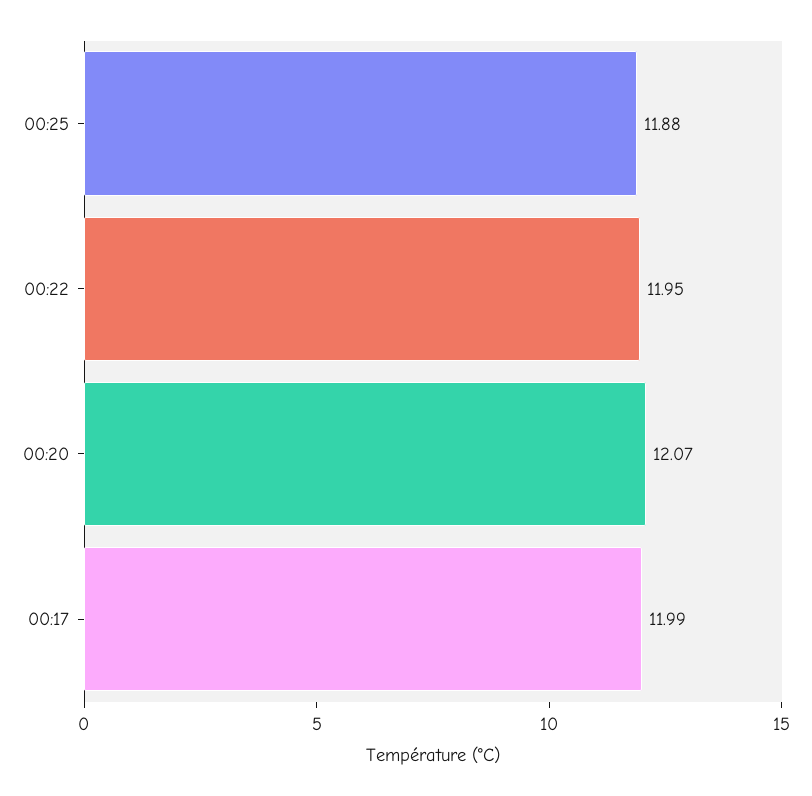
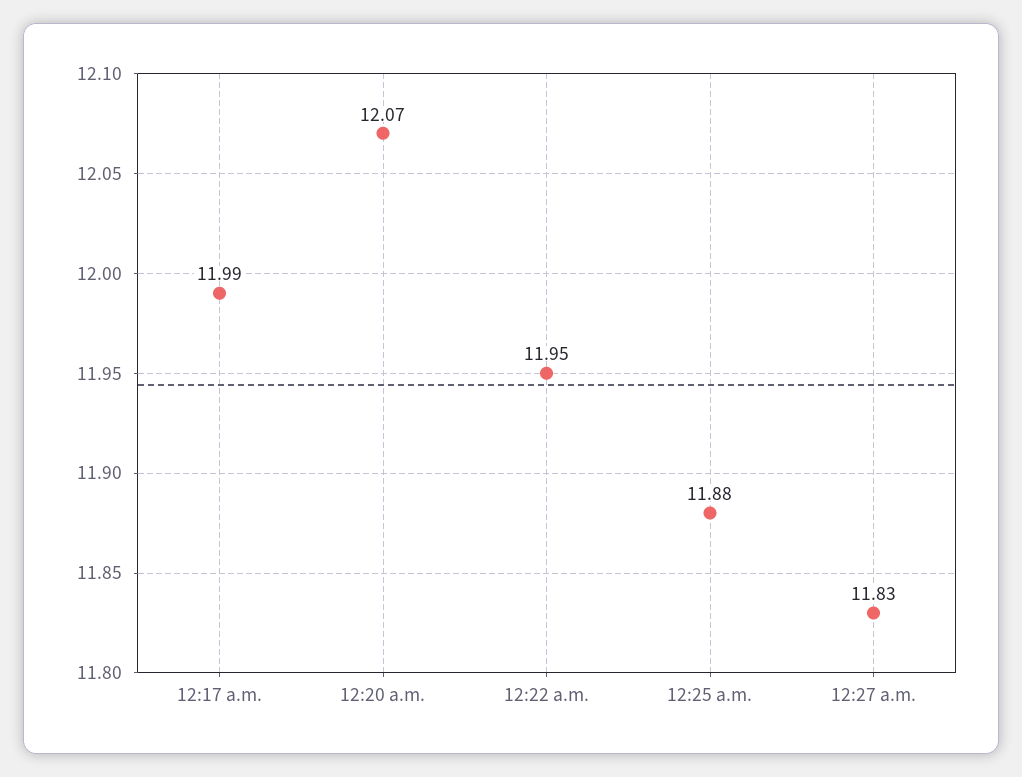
12:27 a.m.: none -> 11.83

